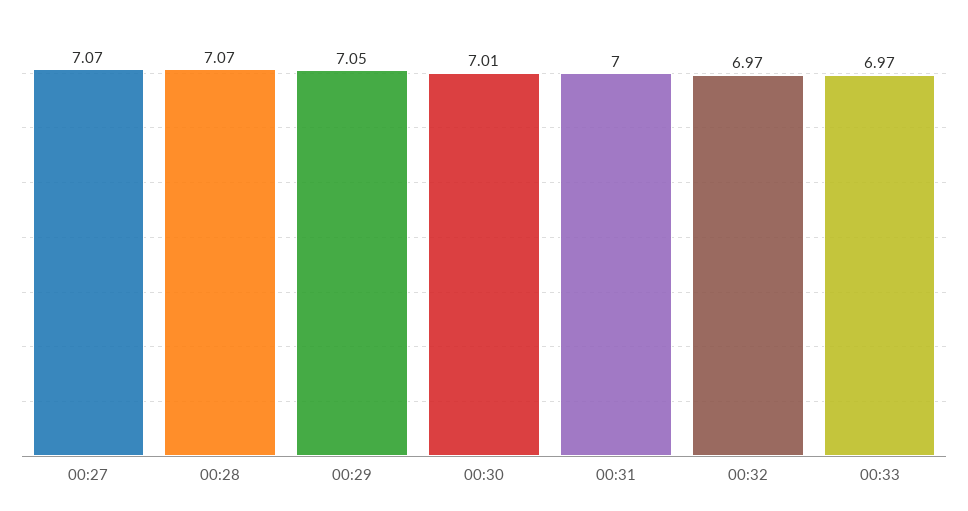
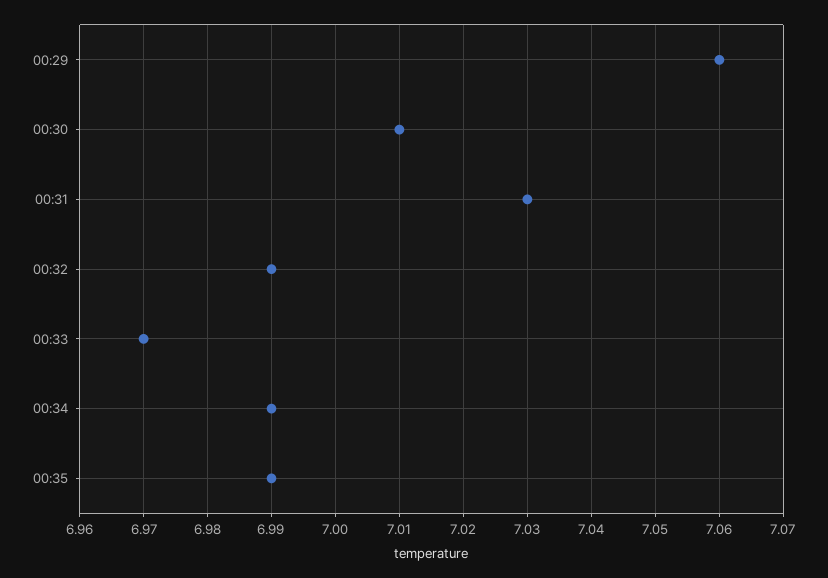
00:27: 7.07 -> none
00:28: 7.07 -> none
00:29: 7.05 -> 7.06
00:31: 7 -> 7.03
00:32: 6.97 -> 6.99
00:34: none -> 6.99
00:35: none -> 6.99

